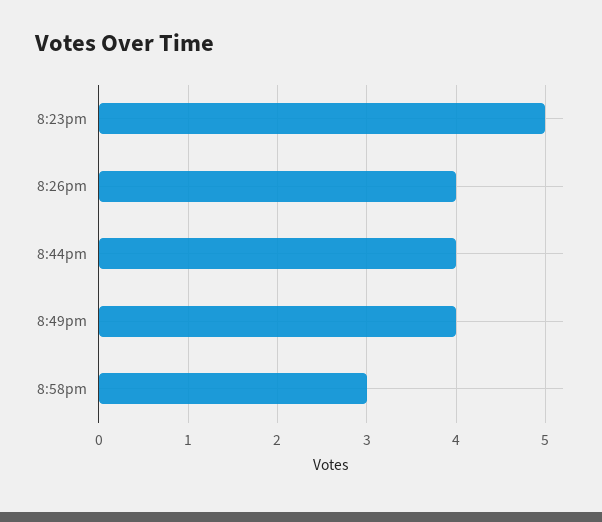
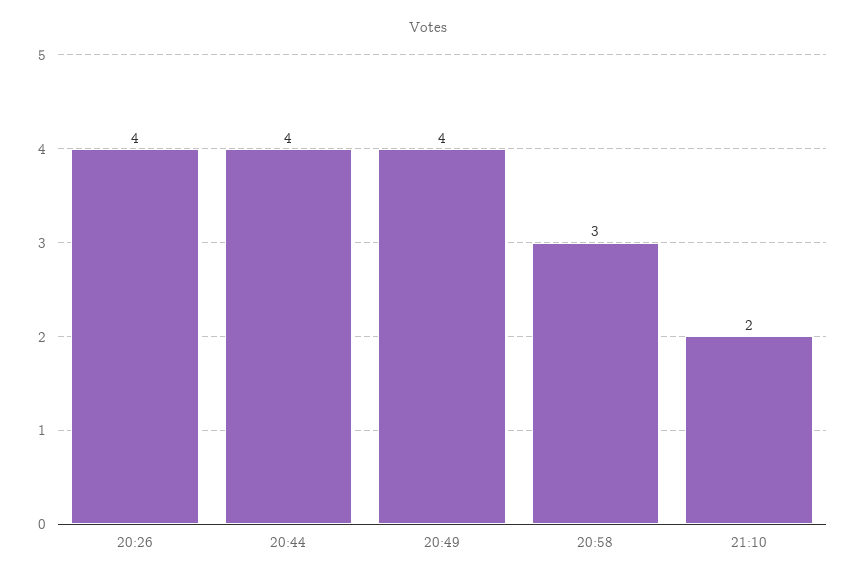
8:23pm: 5 -> none
21:10: none -> 2

